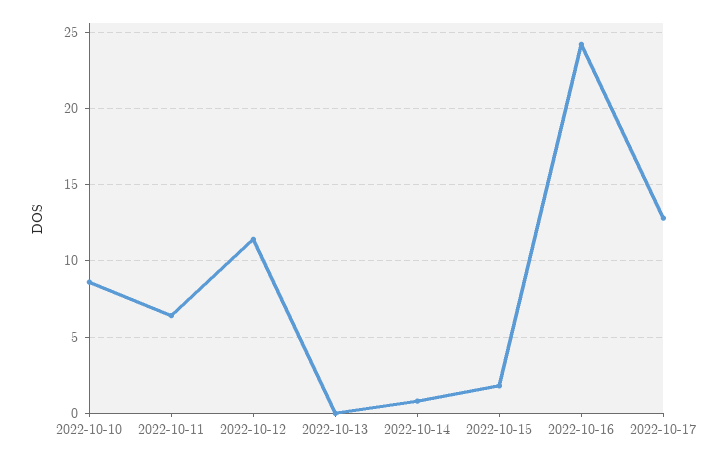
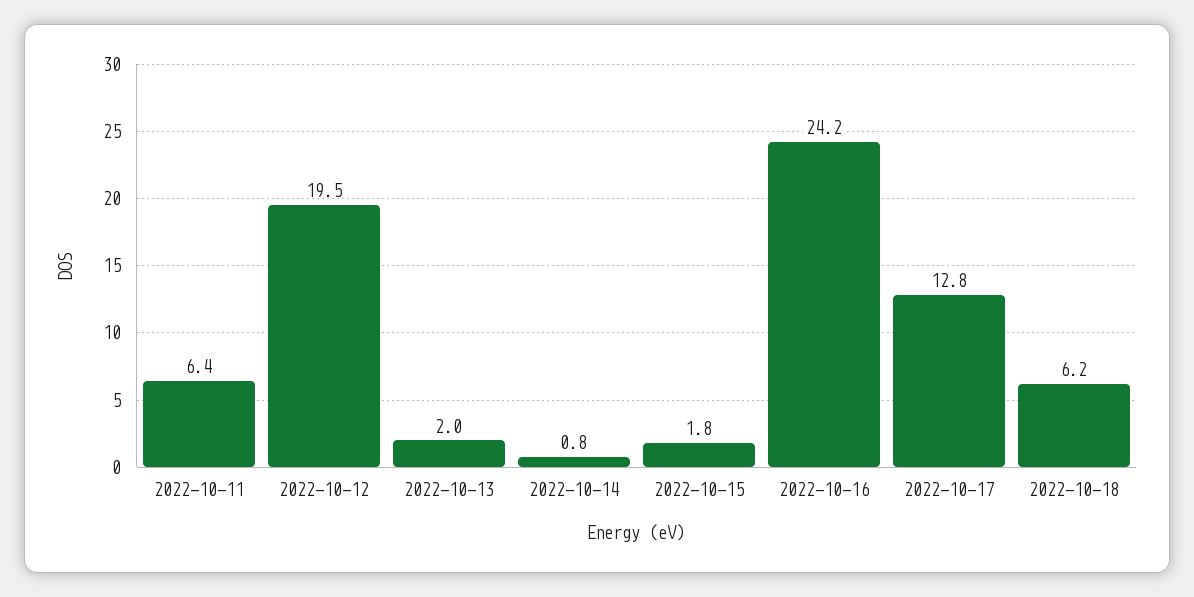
2022-10-10: 8.5 -> none
2022-10-12: 11.5 -> 19.5
2022-10-13: 0 -> 2
2022-10-18: none -> 6.2

